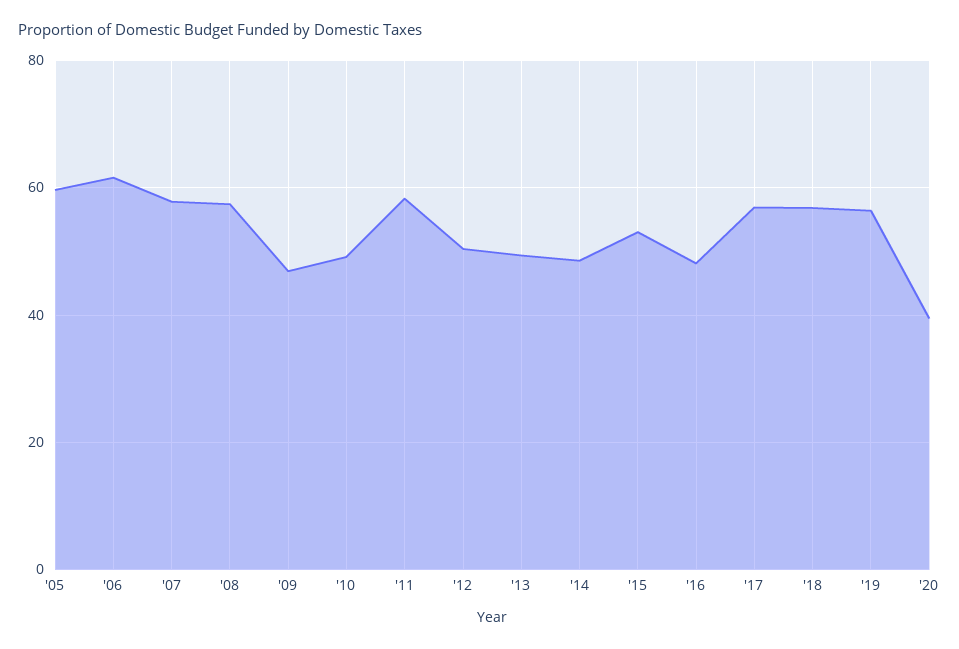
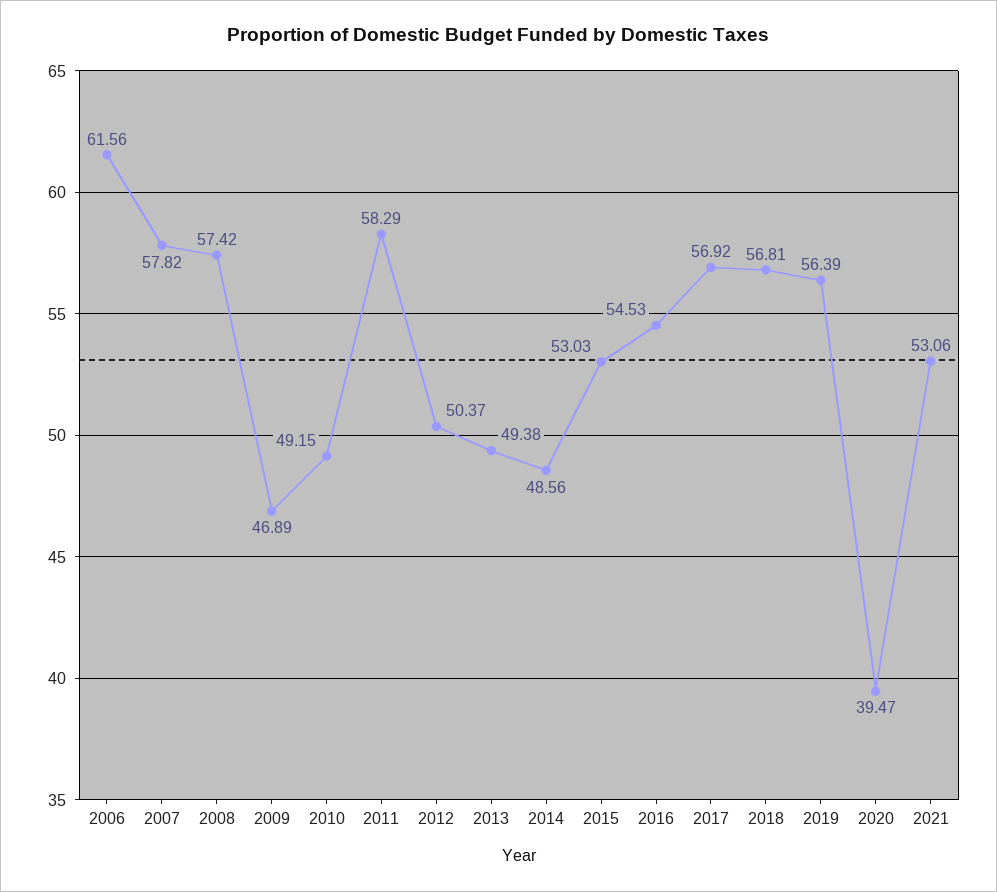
'05: 60 -> none
'16: 48 -> 54.53
2021: none -> 53.06

